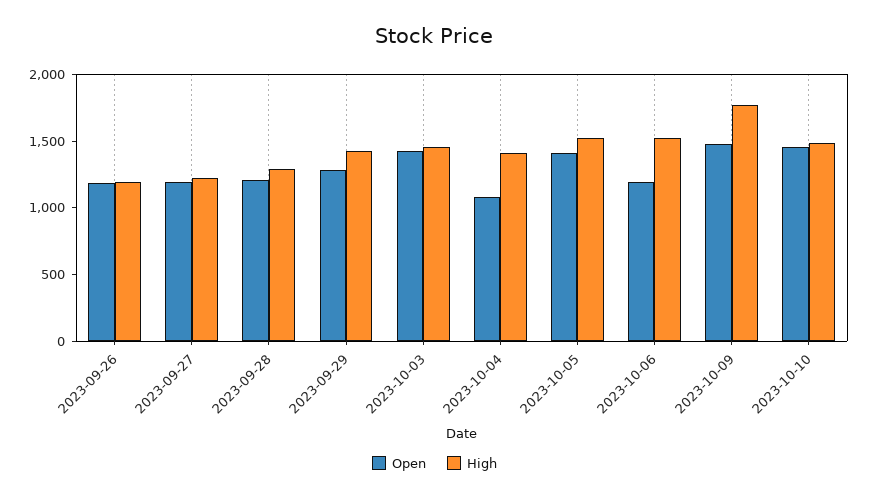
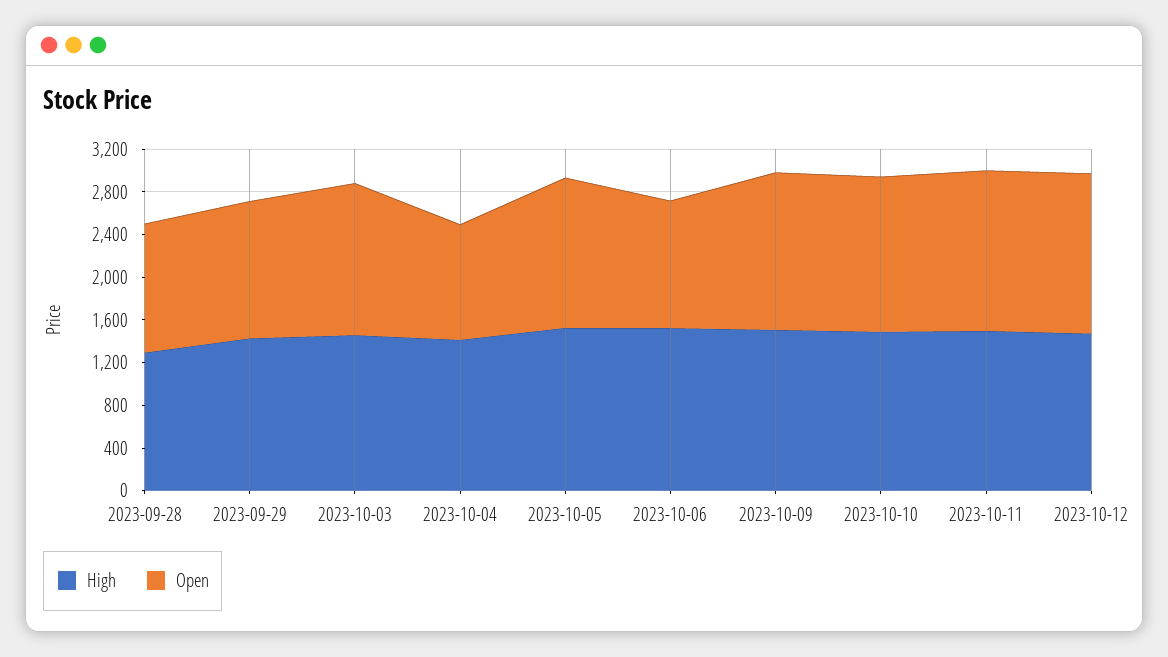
Open, 2023-09-26: 1200 -> none
High, 2023-09-26: 1200 -> none
Open, 2023-09-27: 1200 -> none
High, 2023-09-27: 1200 -> none
High, 2023-10-09: 1800 -> 1500
High, 2023-10-11: none -> 1500
Open, 2023-10-11: none -> 1500
High, 2023-10-12: none -> 1500
Open, 2023-10-12: none -> 1500

